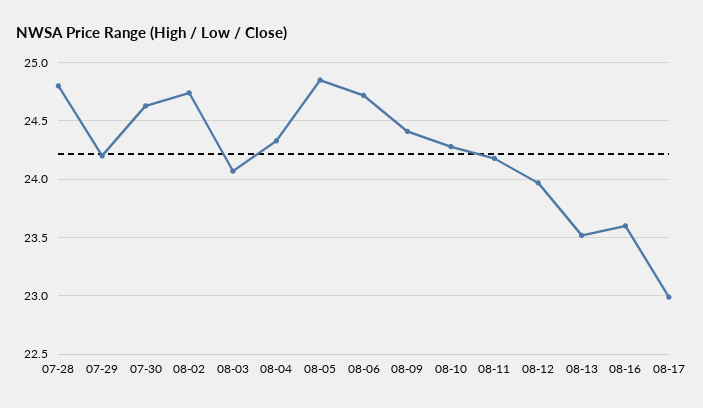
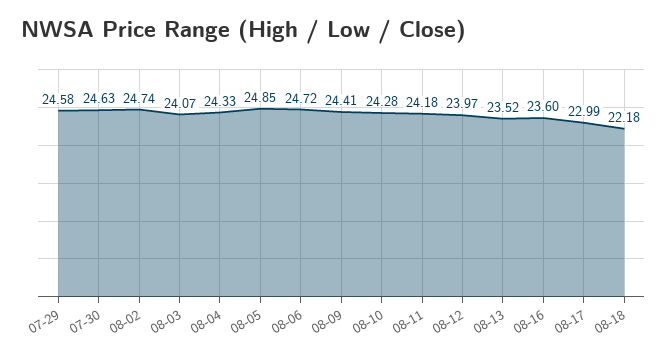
07-28: 24.8 -> none
07-29: 24.2 -> 24.58
08-18: none -> 22.18

